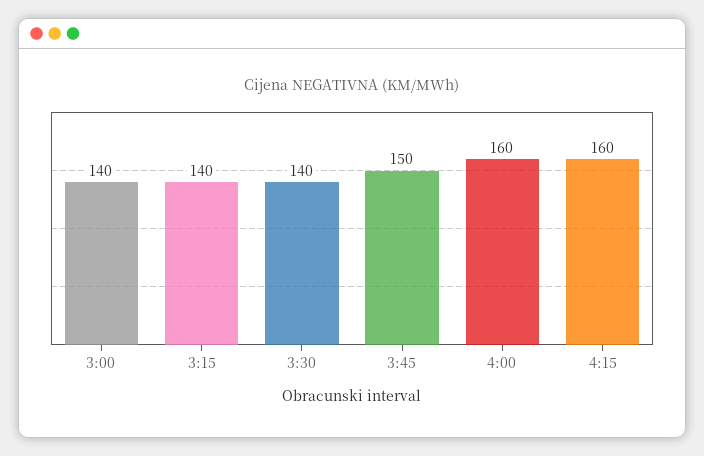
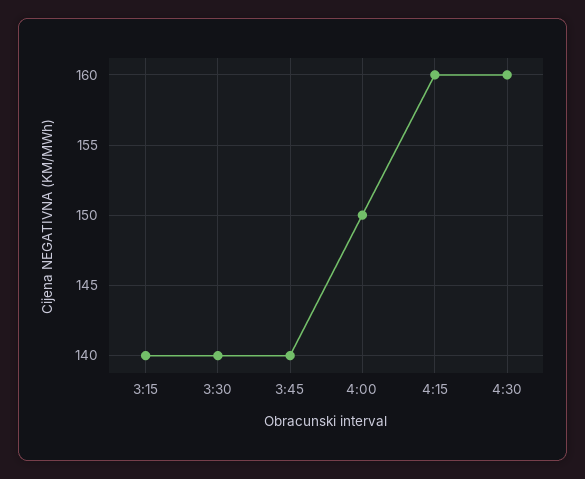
3:00: 140 -> none
3:45: 150 -> 140
4:00: 160 -> 150
4:30: none -> 160

